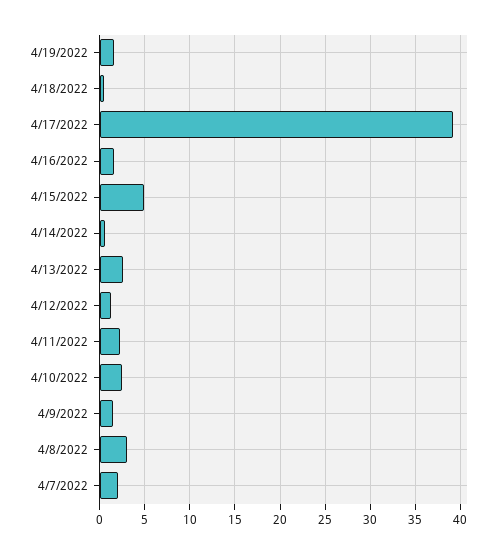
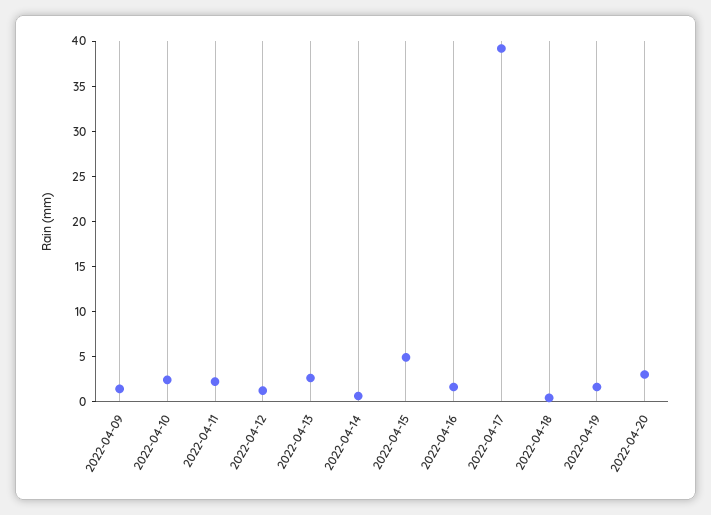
4/8/2022: 3 -> none
4/7/2022: 2 -> none
2022-04-20: none -> 3

